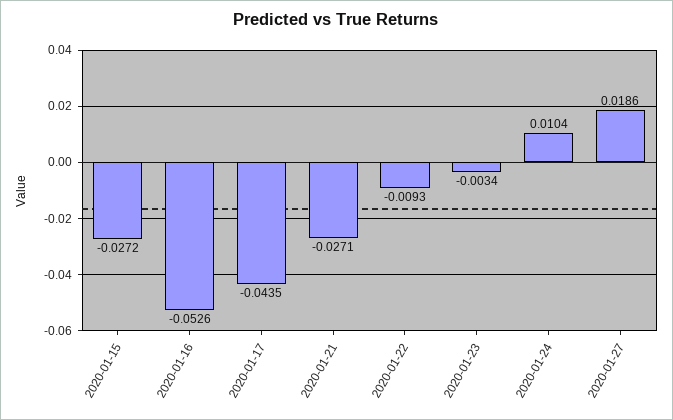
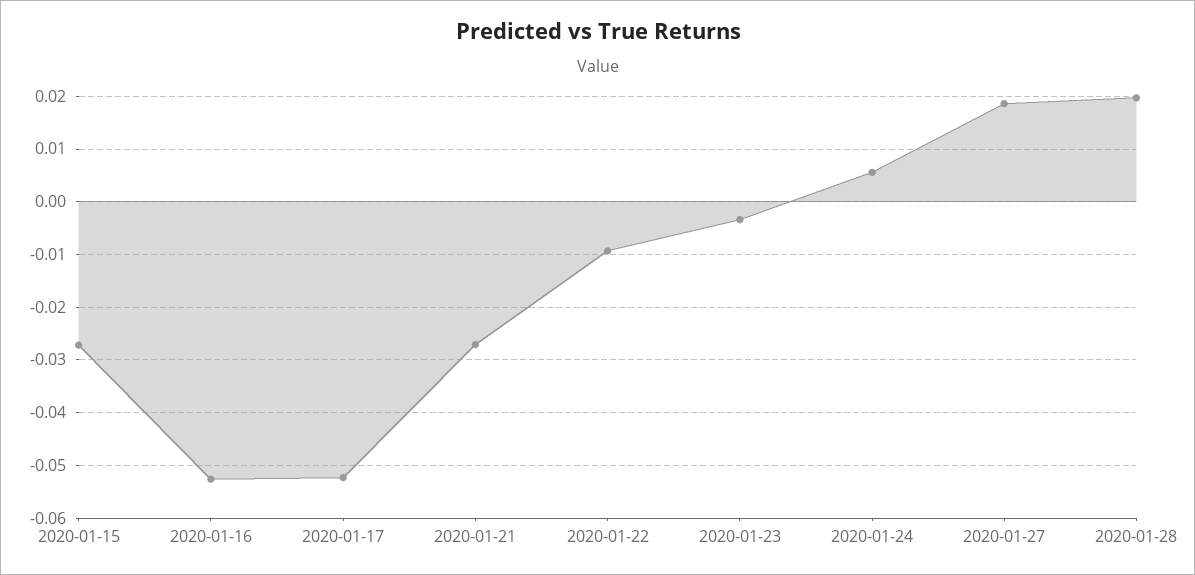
2020-01-17: -0.0435 -> -0.052
2020-01-24: 0.0104 -> 0.006
2020-01-28: none -> 0.02

